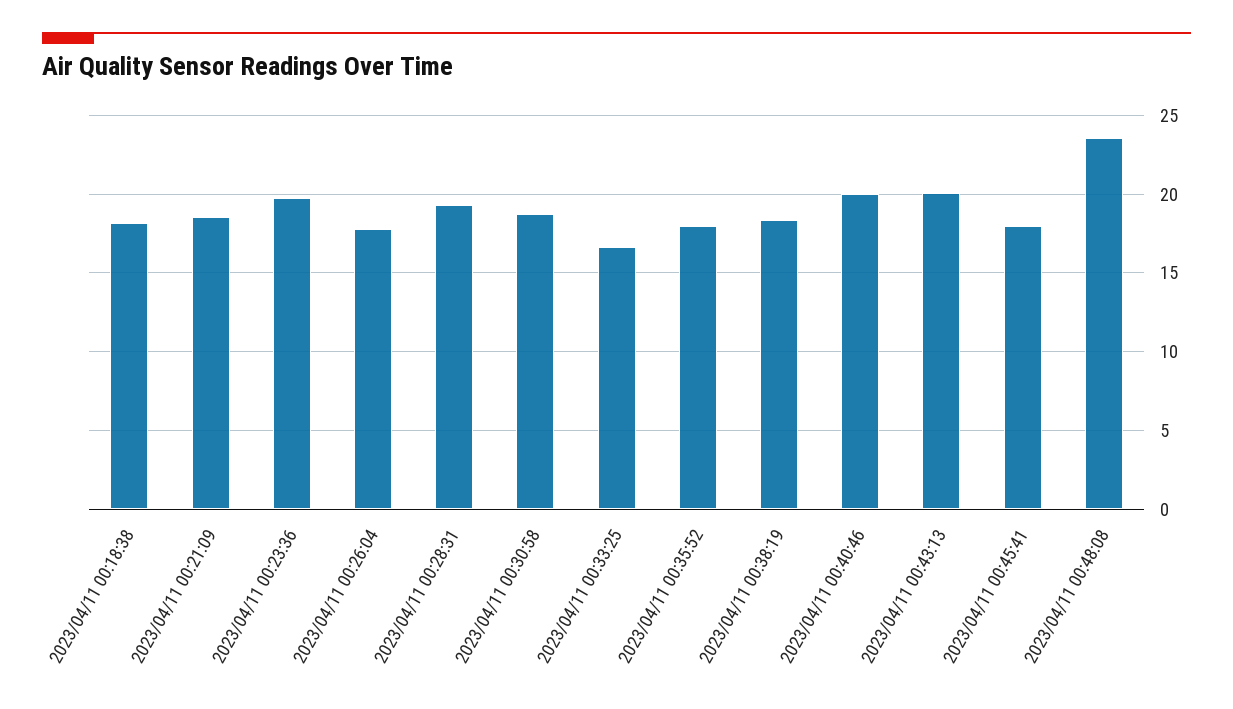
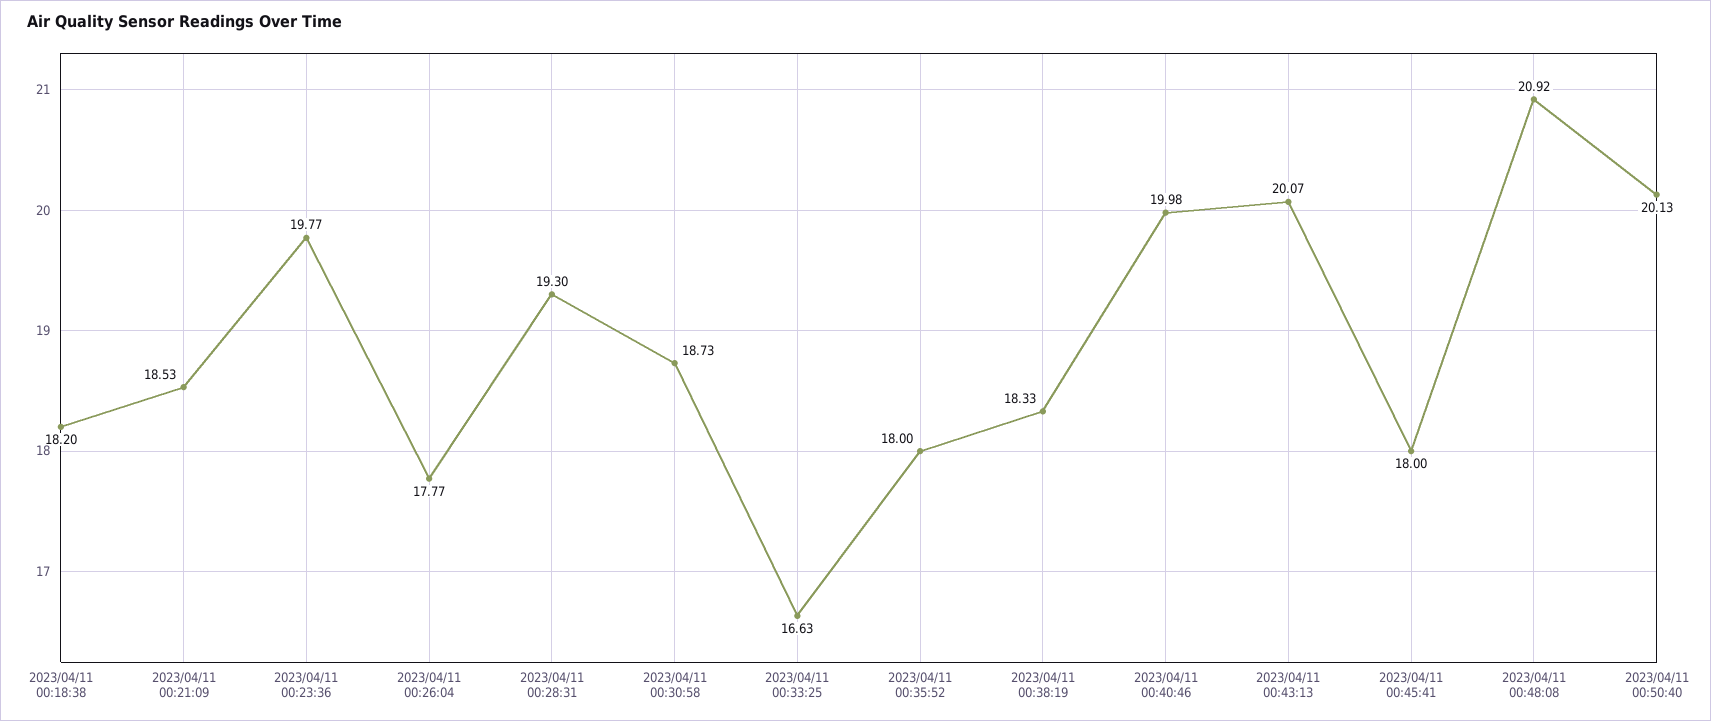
2023/04/11 00:48:08: 23.5 -> 20.92
2023/04/11 00:50:40: none -> 20.13

